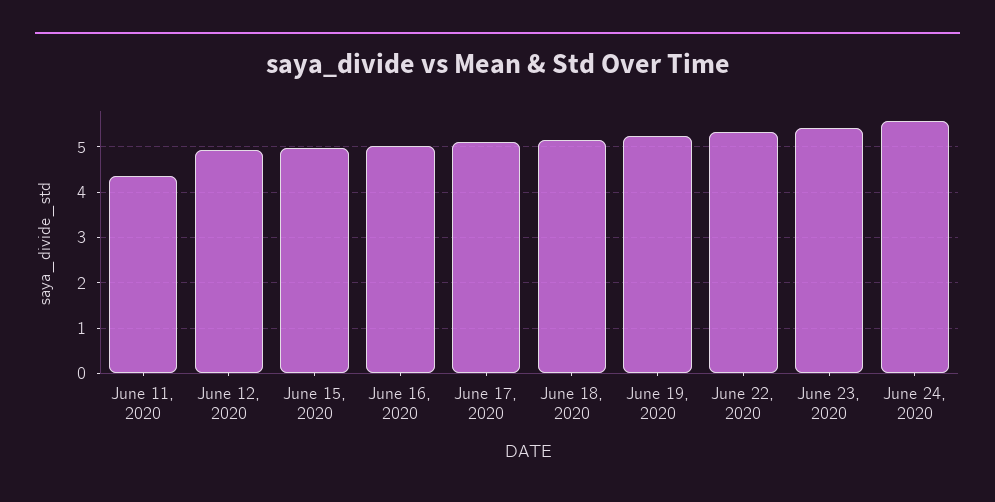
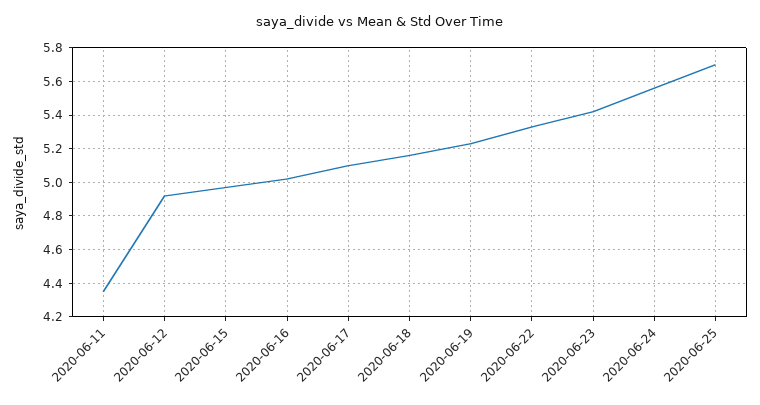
2020-06-25: none -> 5.7

